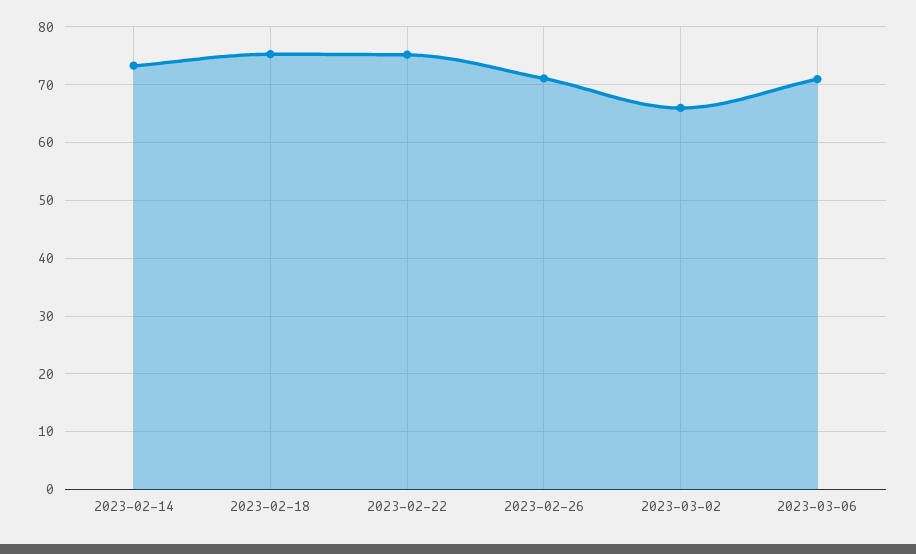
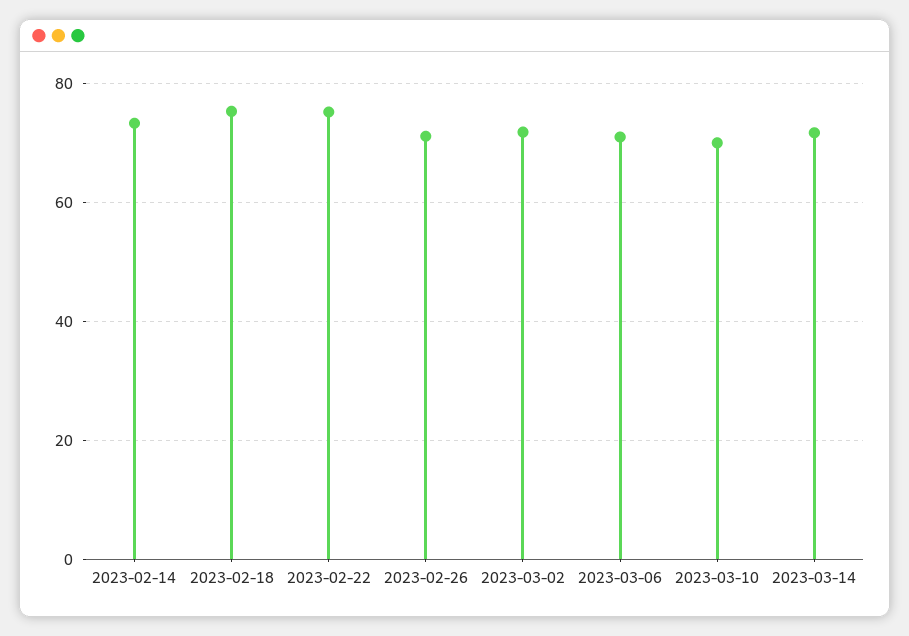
2023-03-02: 66 -> 72
2023-03-10: none -> 70
2023-03-14: none -> 72

